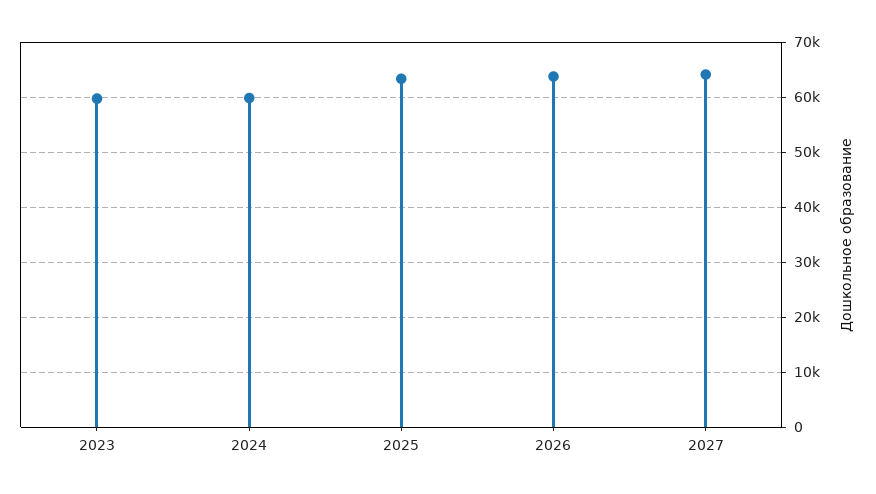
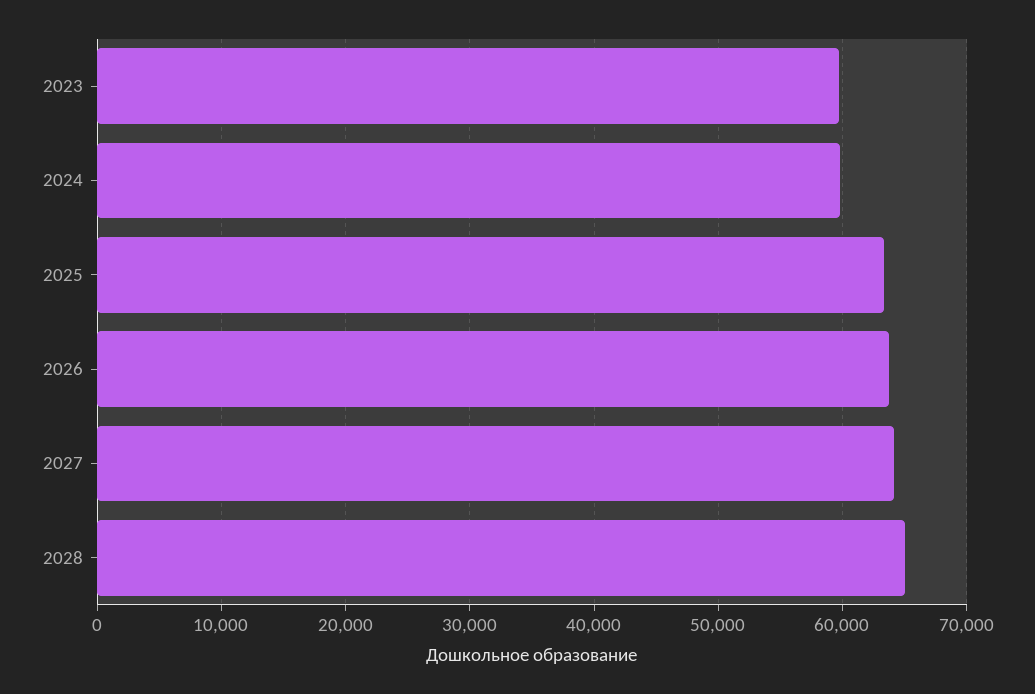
2028: none -> 65000

